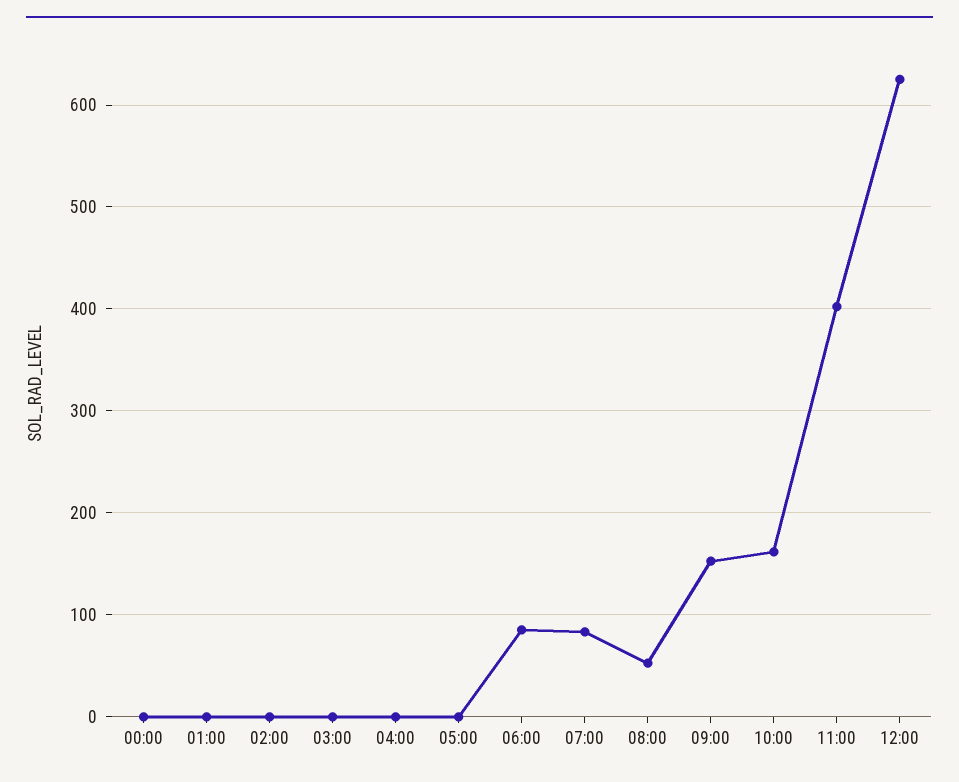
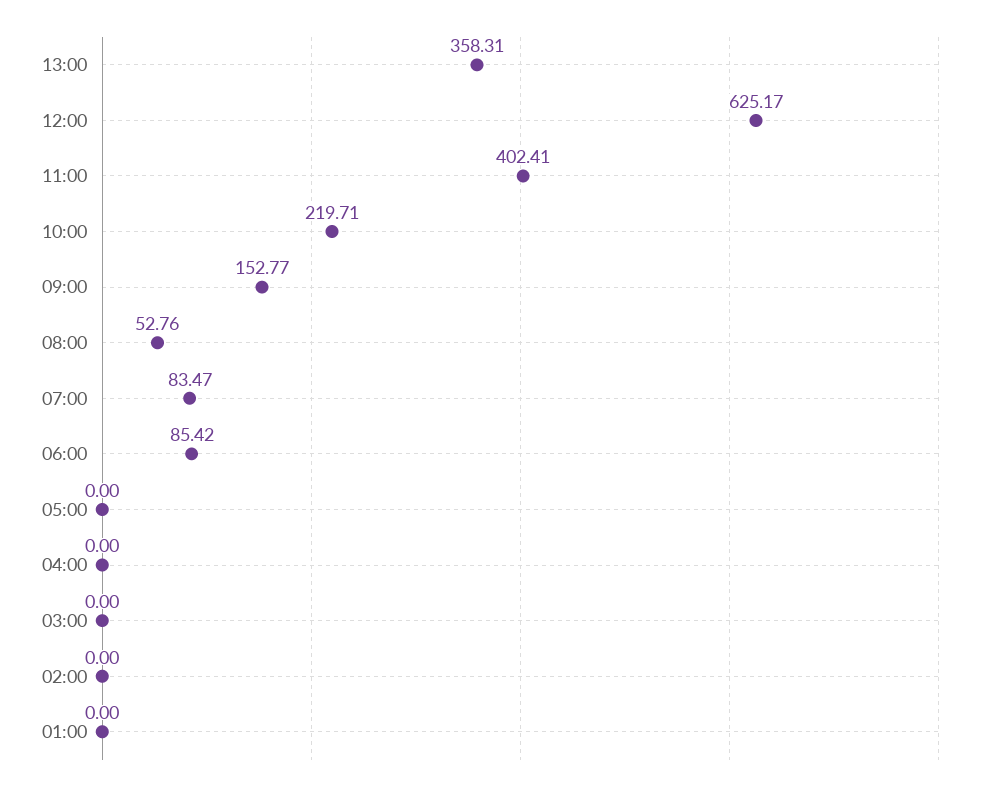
00:00: 0 -> none
10:00: 160 -> 219.71
13:00: none -> 358.31

